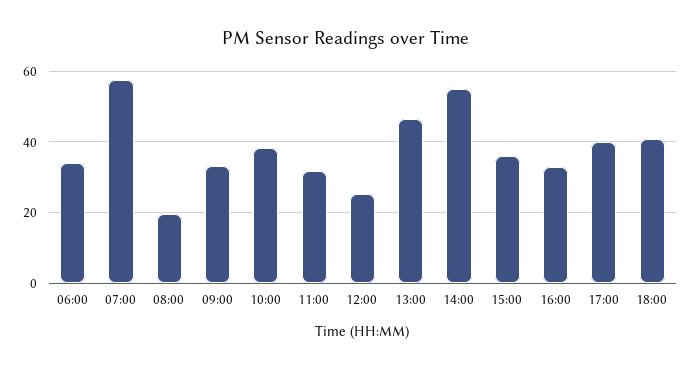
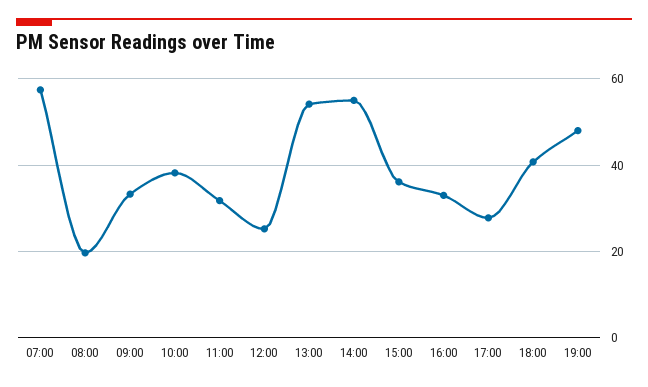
06:00: 34 -> none
13:00: 46 -> 54
17:00: 40 -> 28
19:00: none -> 48

